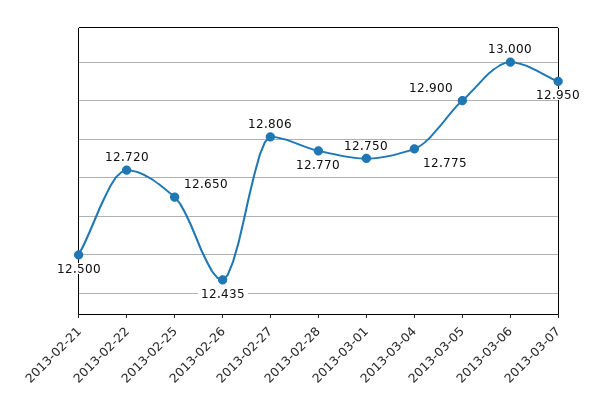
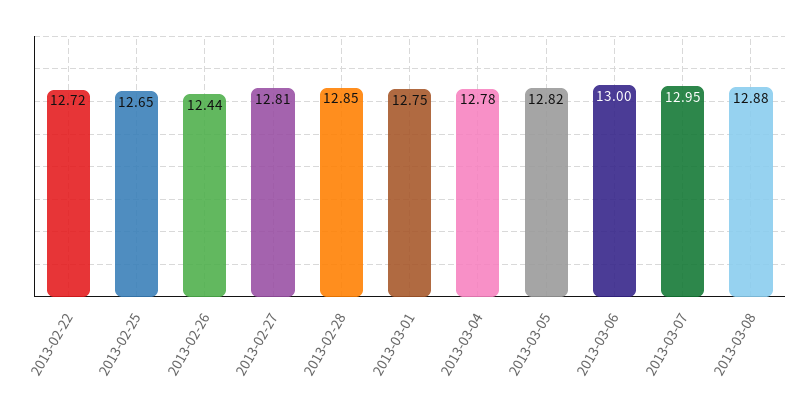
2013-02-21: 12.5 -> none
2013-02-28: 12.77 -> 12.85
2013-03-05: 12.9 -> 12.82
2013-03-08: none -> 12.88

